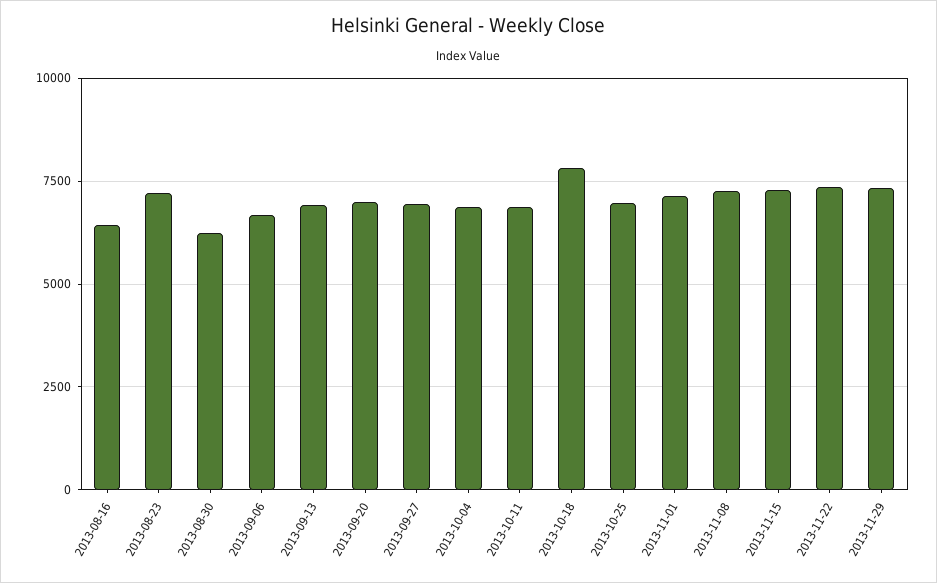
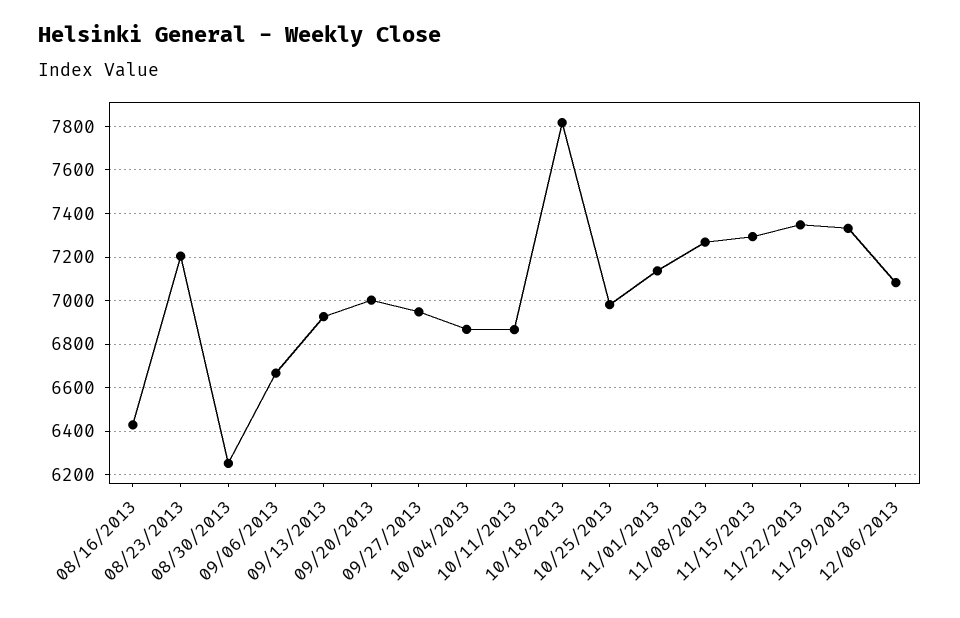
12/06/2013: none -> 7100

